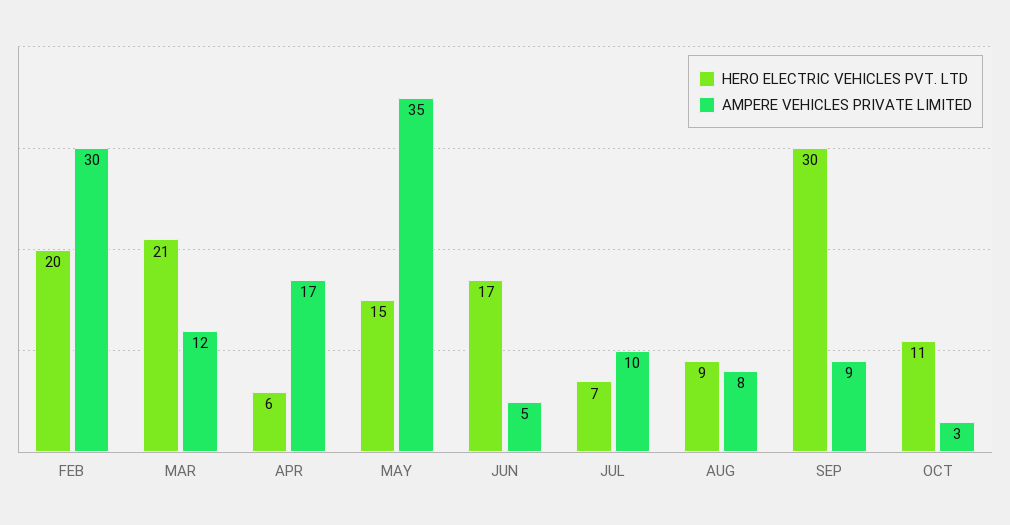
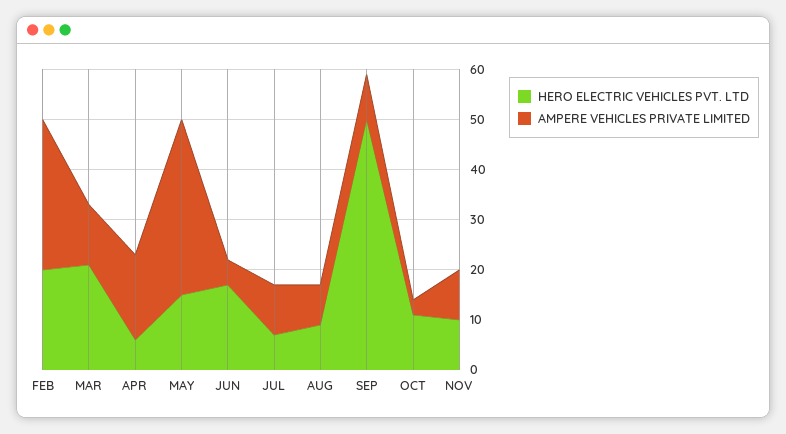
HERO ELECTRIC VEHICLES PVT. LTD, SEP: 30 -> 50
HERO ELECTRIC VEHICLES PVT. LTD, NOV: none -> 10
AMPERE VEHICLES PRIVATE LIMITED, NOV: none -> 10

